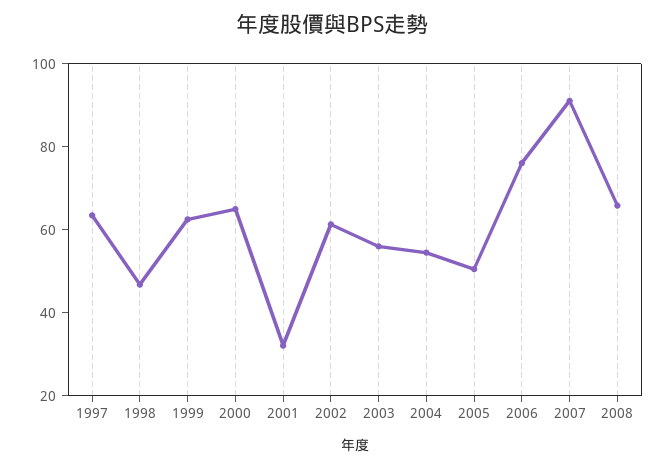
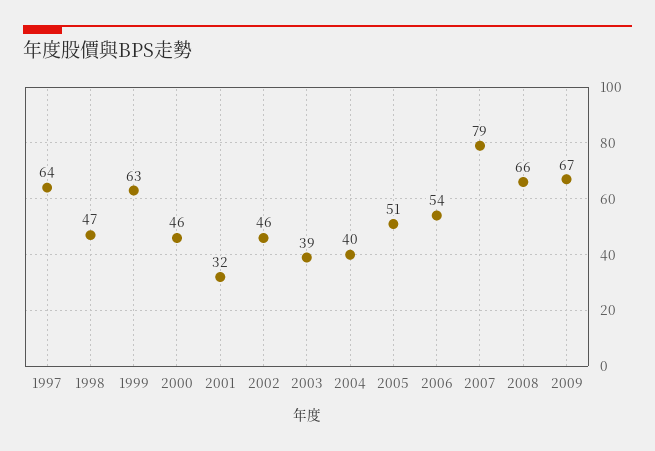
2000: 65 -> 46
2002: 60 -> 46
2003: 55 -> 39
2004: 55 -> 40
2006: 75 -> 54
2007: 90 -> 79
2009: none -> 67

